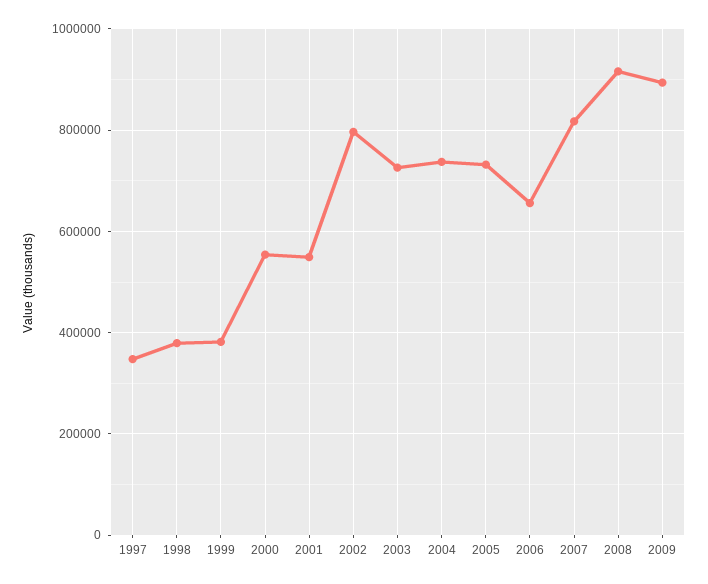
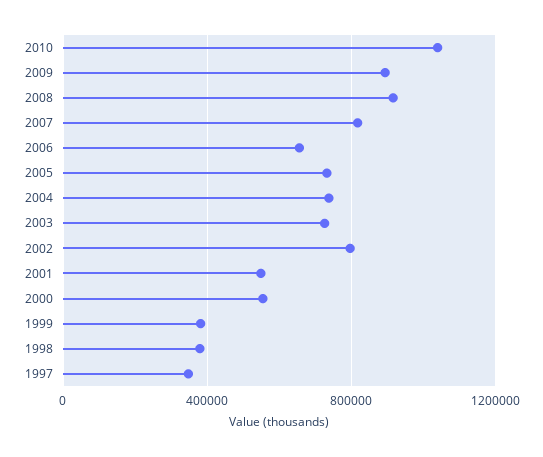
2010: none -> 1050000

